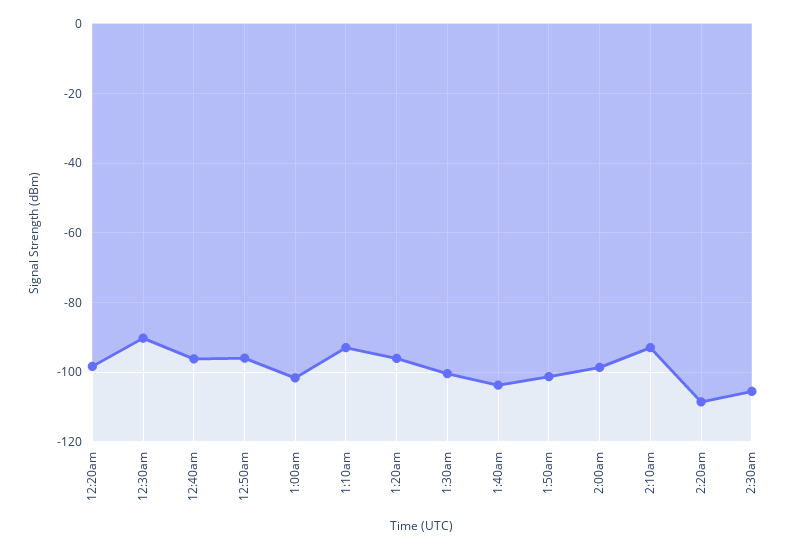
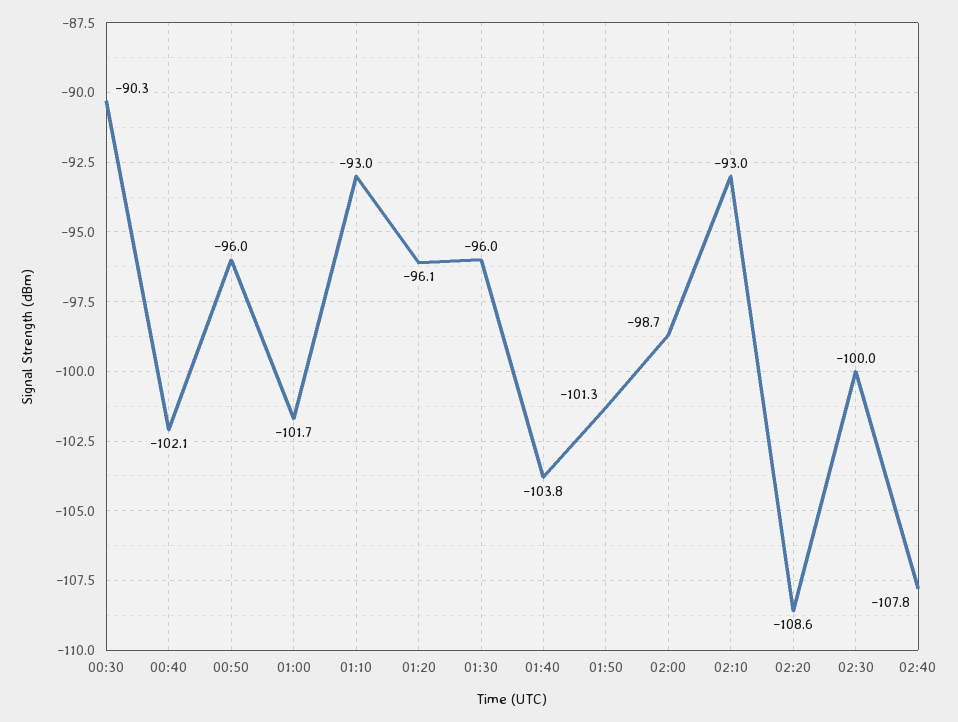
12:20am: -98 -> none
12:40am: -96 -> -102.1
1:30am: -100 -> -96
2:30am: -106 -> -100
02:40: none -> -107.8

